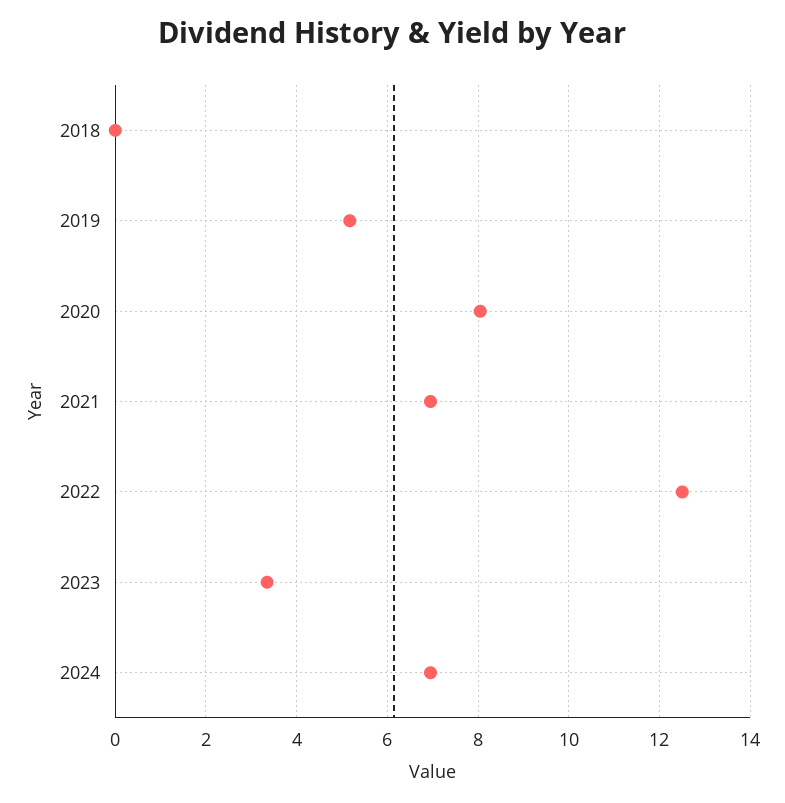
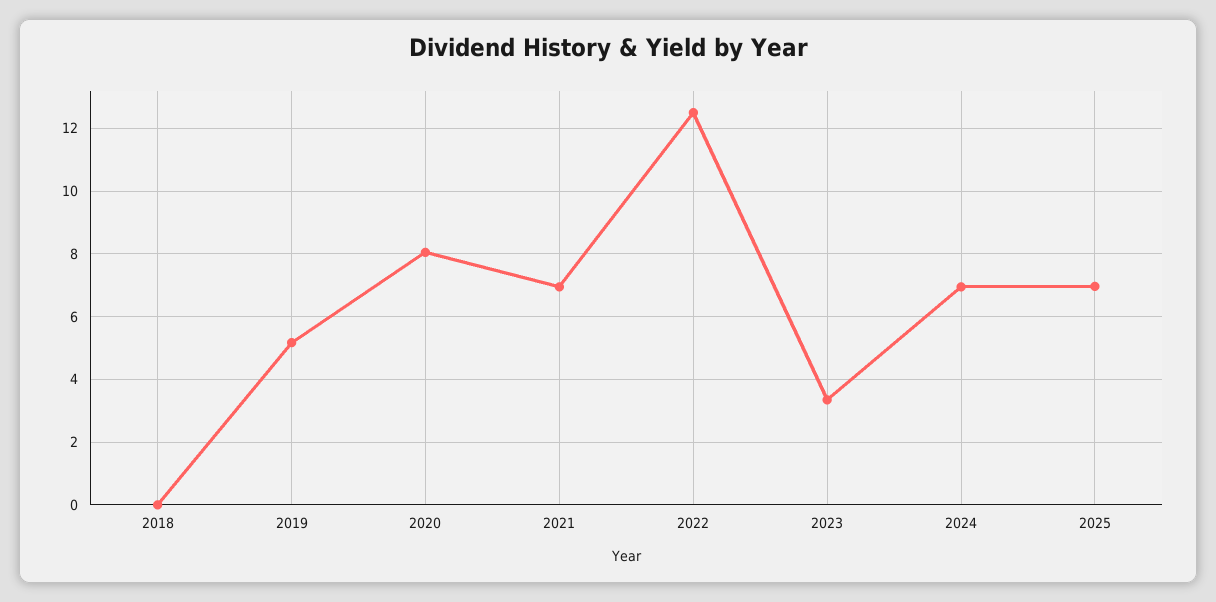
2025: none -> 7

